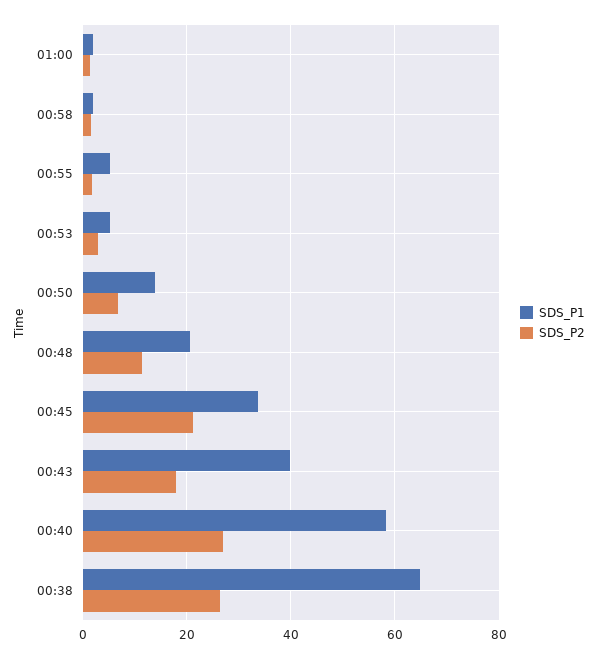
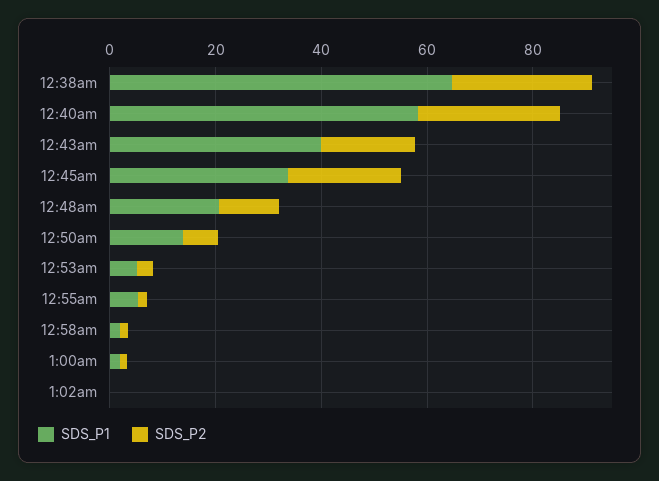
SDS_P1, 1:02am: none -> 0
SDS_P2, 1:02am: none -> 0

